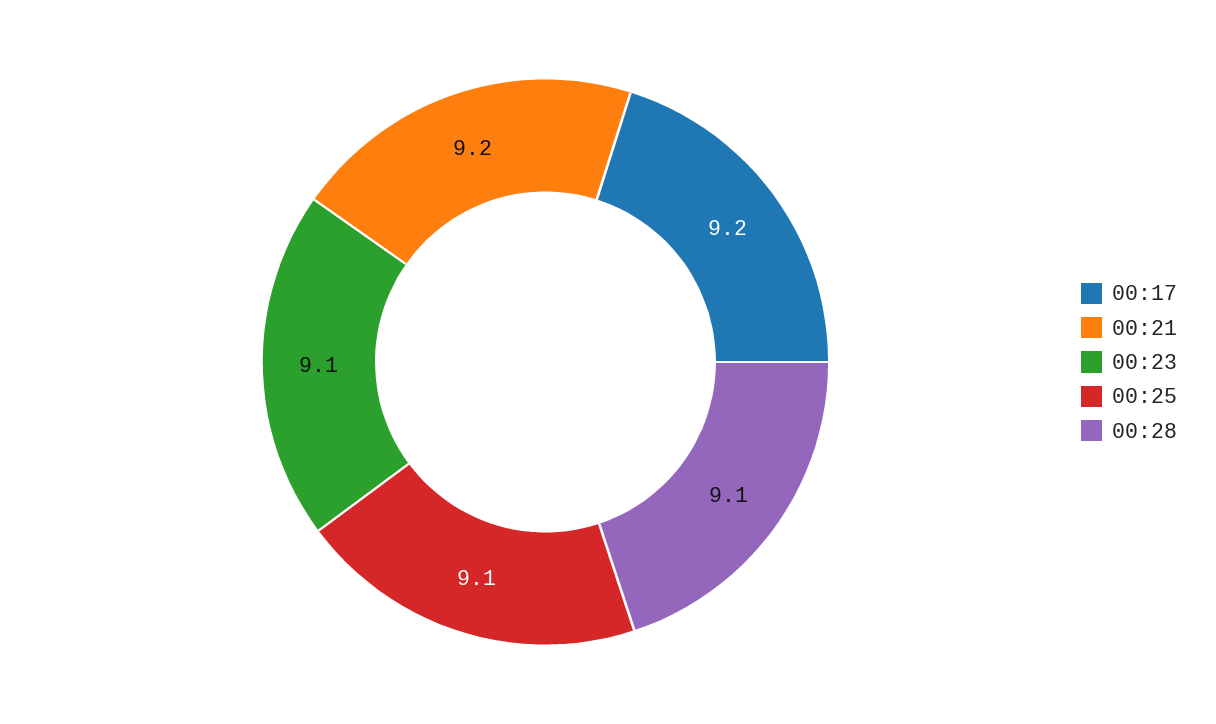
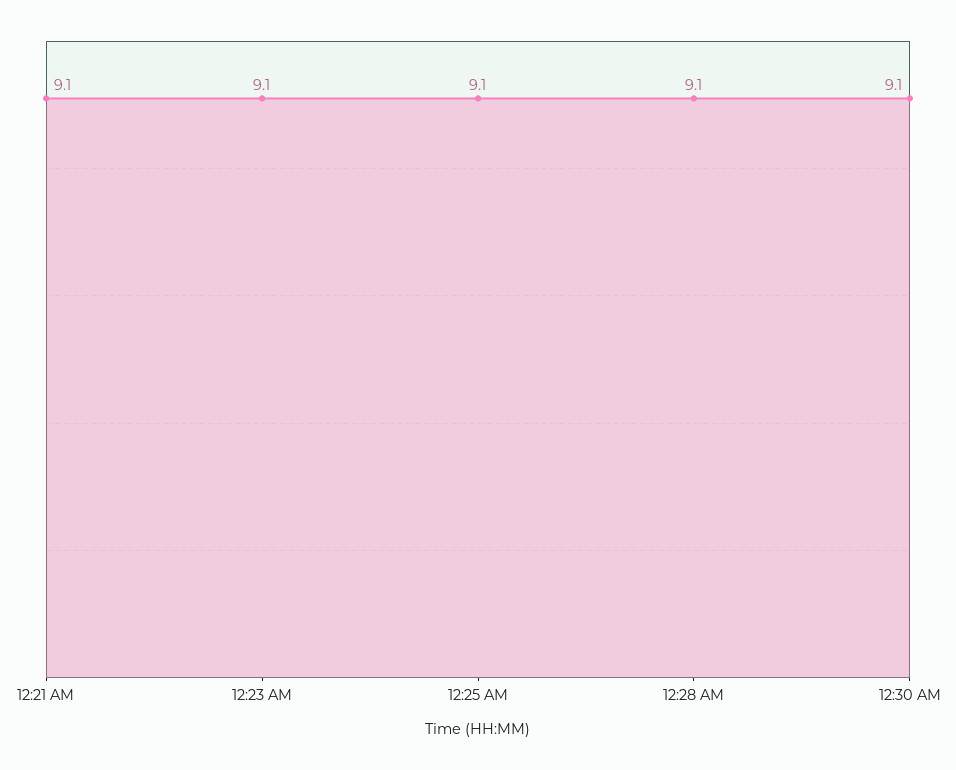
00:17: 9.2 -> none
00:21: 9.2 -> 9.1
12:30 AM: none -> 9.1

